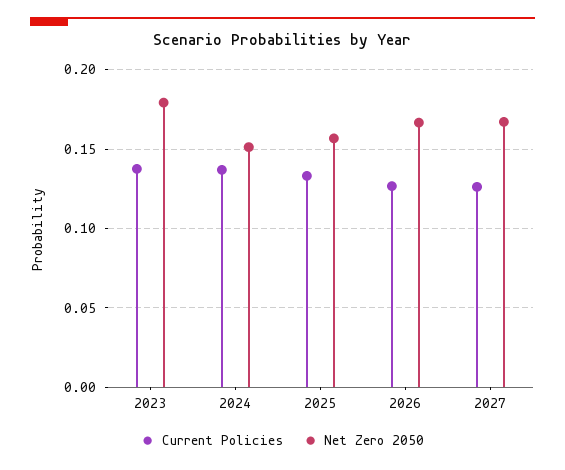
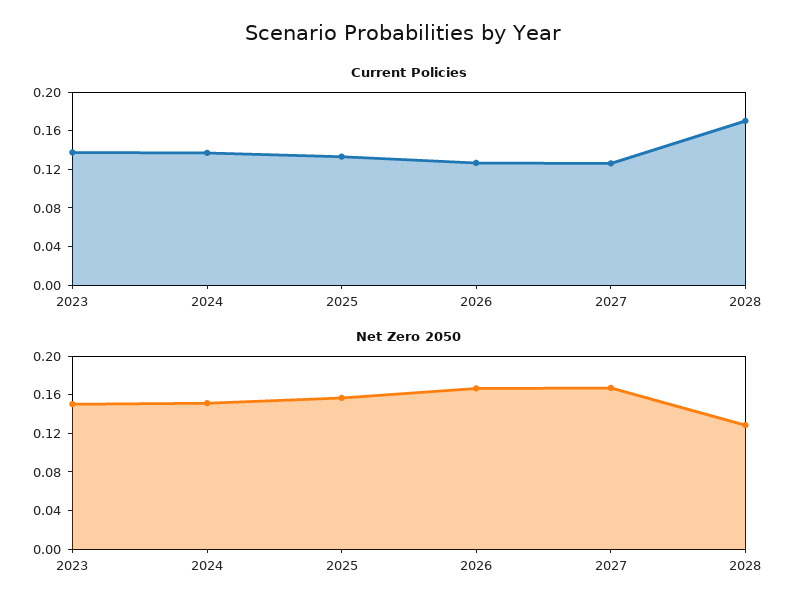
Net Zero 2050, 2023: 0.18 -> 0.15
Current Policies, 2028: none -> 0.17
Net Zero 2050, 2028: none -> 0.13

